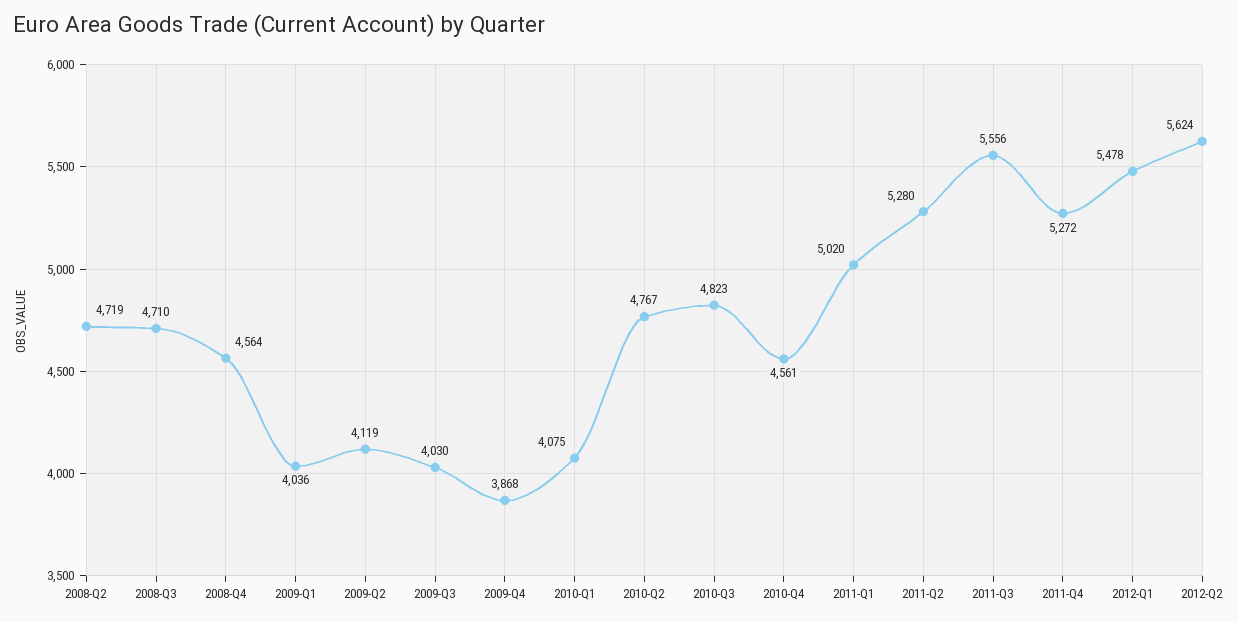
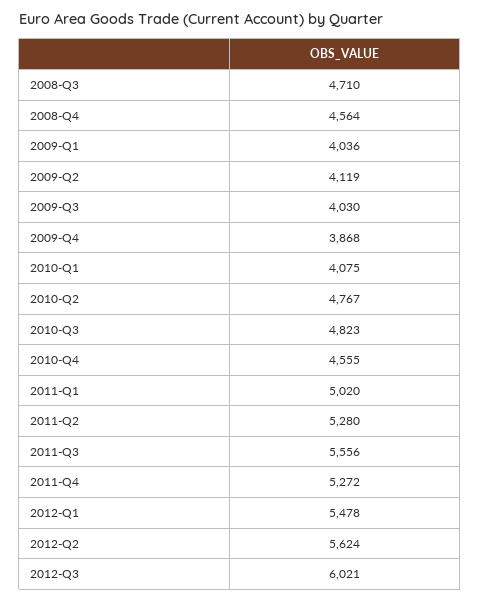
2008-Q2: 4719 -> none
2010-Q4: 4561 -> 4555
2012-Q3: none -> 6021

